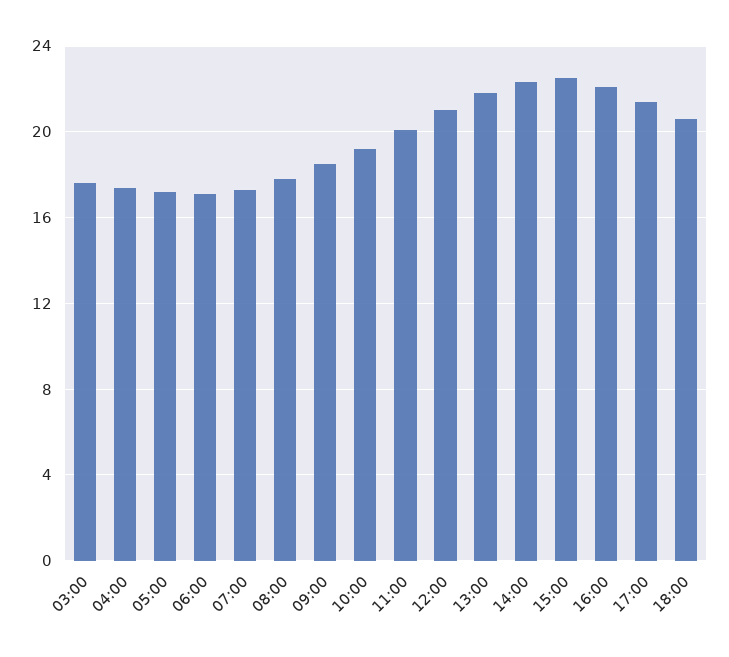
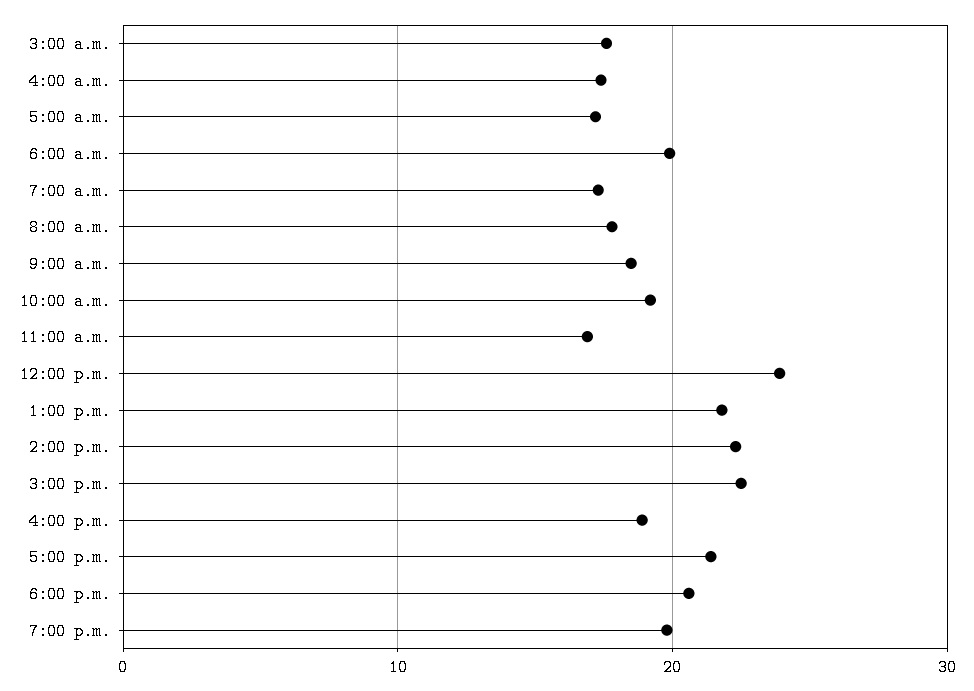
06:00: 17 -> 20
11:00: 20 -> 17
12:00: 21 -> 24
16:00: 22 -> 19
7:00 p.m.: none -> 20

